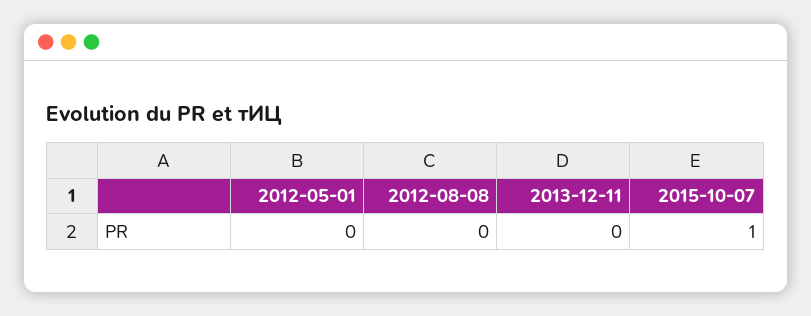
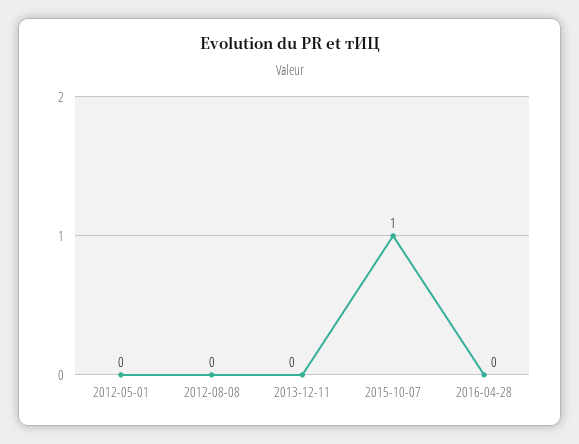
2016-04-28: none -> 0

